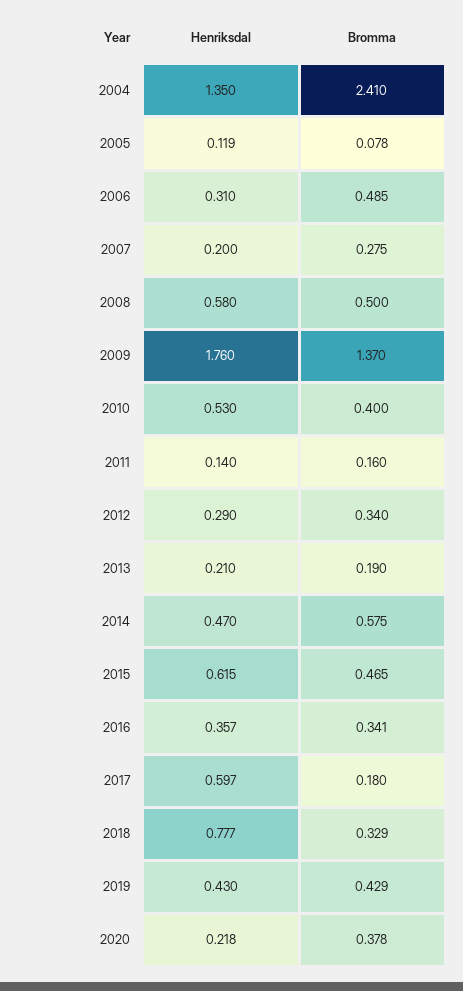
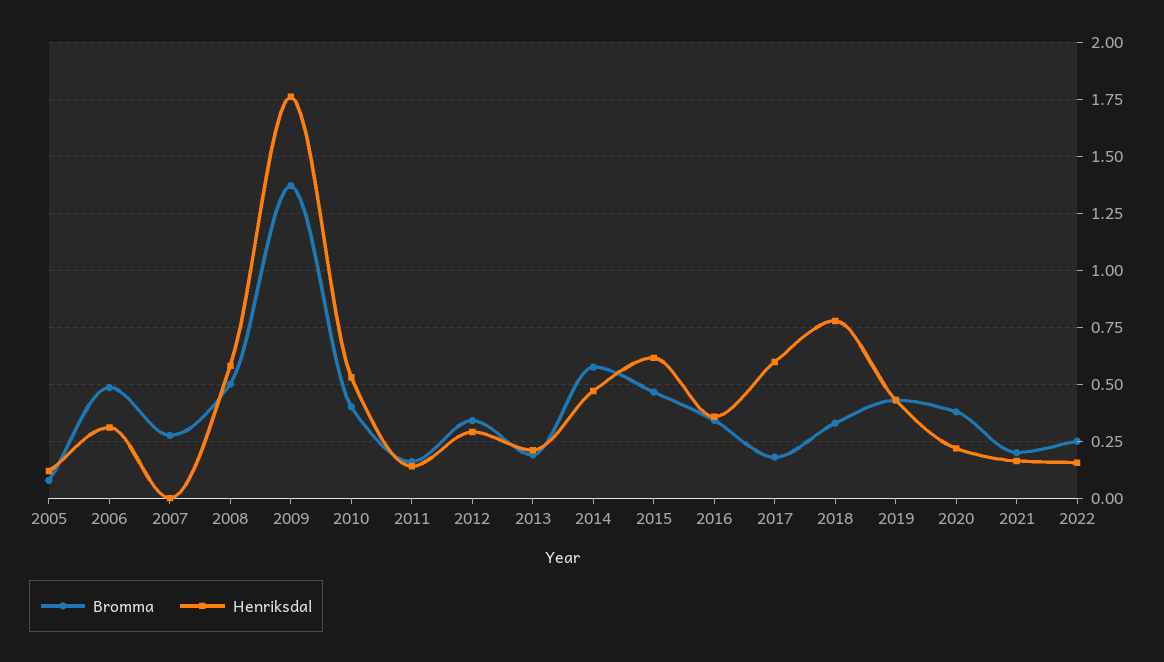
Henriksdal, 2004: 1.35 -> none
Bromma, 2004: 2.41 -> none
Henriksdal, 2007: 0.2 -> 0
Bromma, 2021: none -> 0.2
Henriksdal, 2021: none -> 0.15
Bromma, 2022: none -> 0.25
Henriksdal, 2022: none -> 0.15

